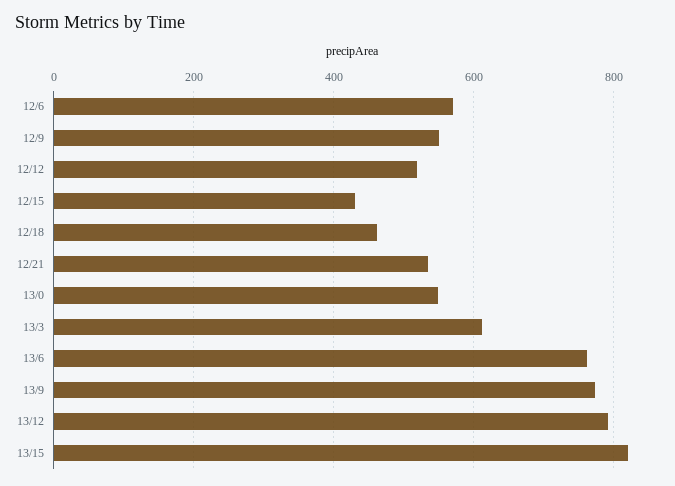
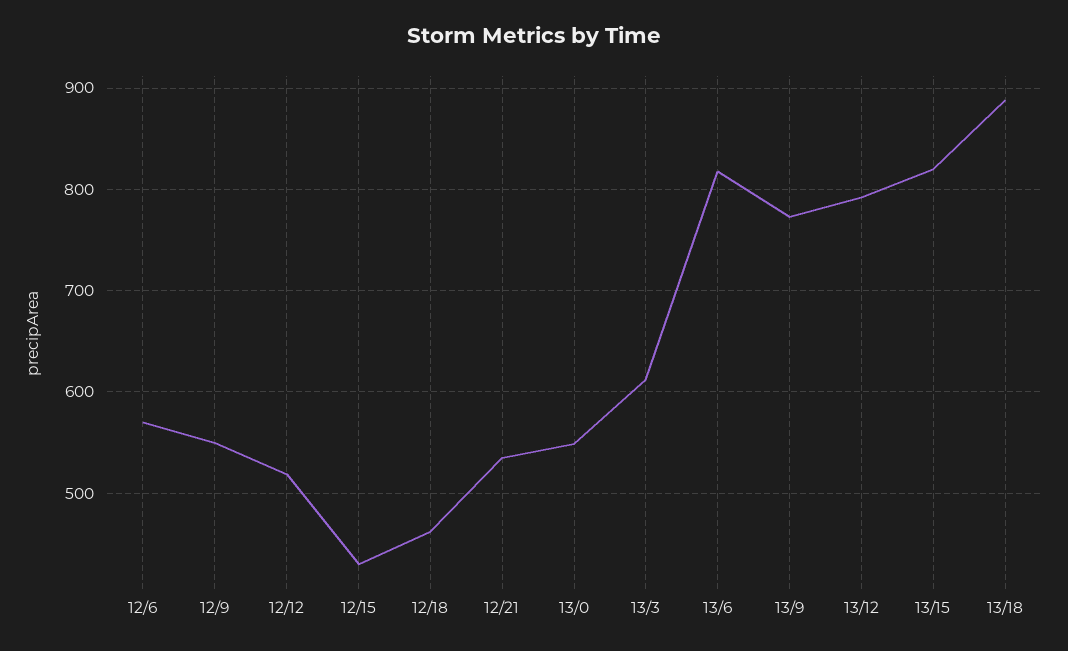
13/6: 760 -> 820
13/18: none -> 890

